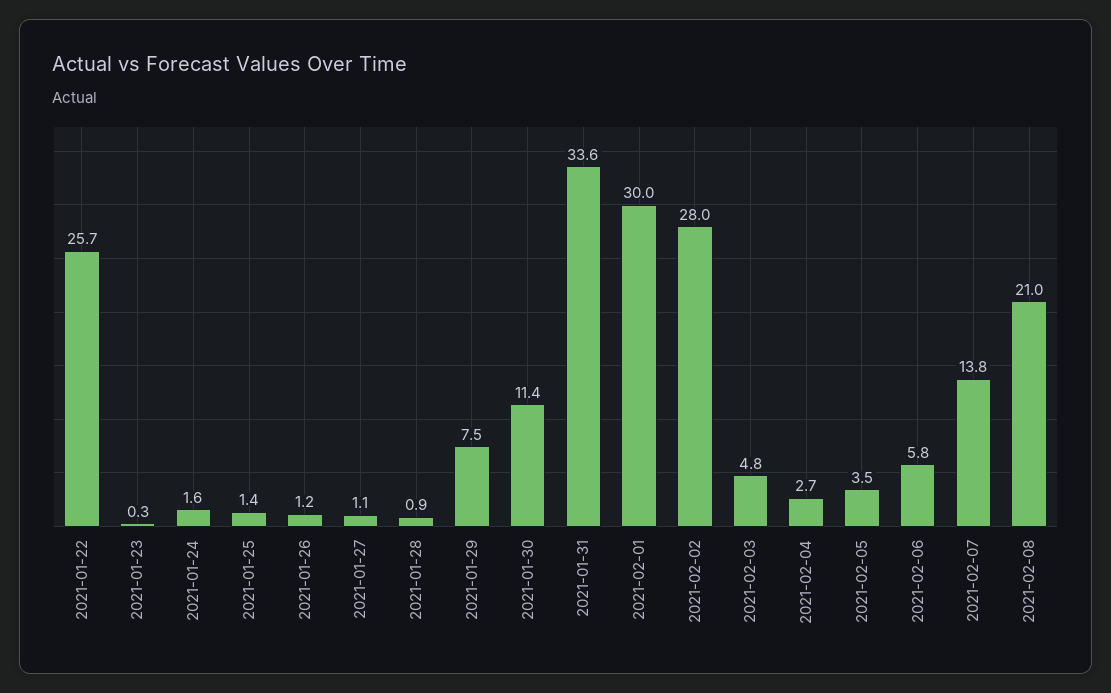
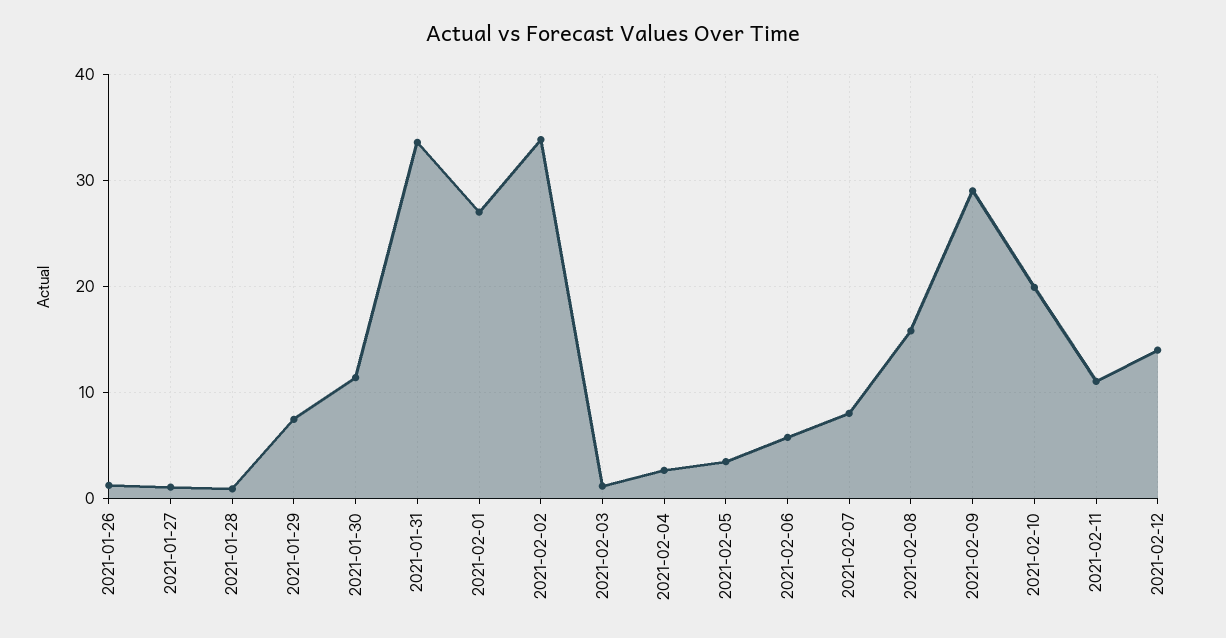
2021-01-22: 25.7 -> none
2021-01-23: 0.3 -> none
2021-01-24: 1.6 -> none
2021-01-25: 1.4 -> none
2021-02-01: 30 -> 27
2021-02-02: 28 -> 34
2021-02-03: 4.8 -> 1
2021-02-07: 13.8 -> 8
2021-02-08: 21 -> 16
2021-02-09: none -> 29
2021-02-10: none -> 20
2021-02-11: none -> 11
2021-02-12: none -> 14

